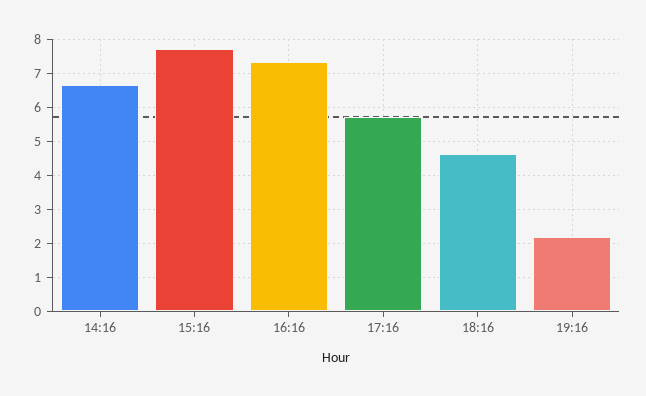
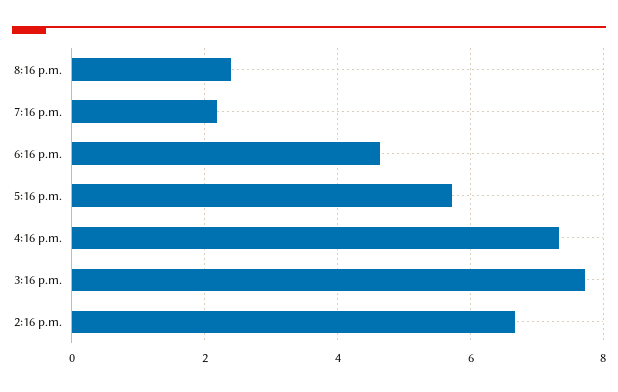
8:16 p.m.: none -> 2.4

